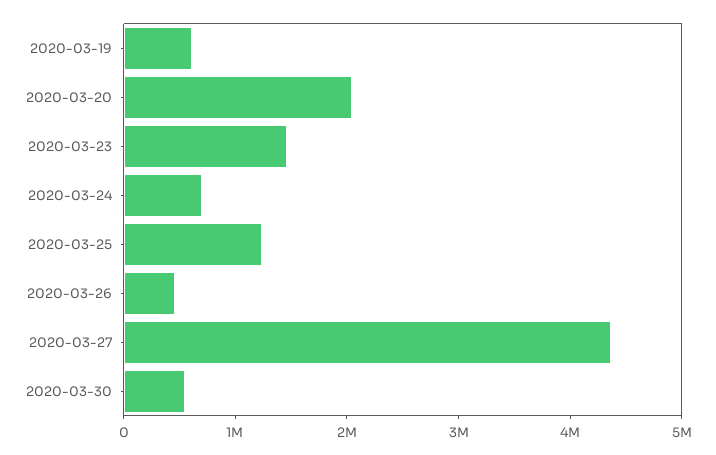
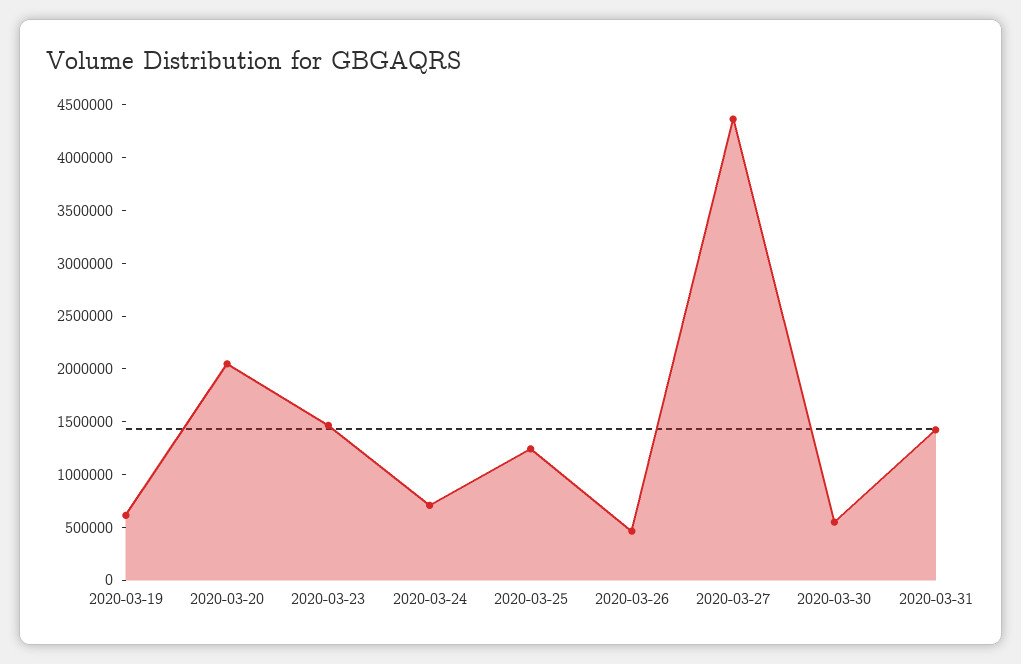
2020-03-31: none -> 1400000

